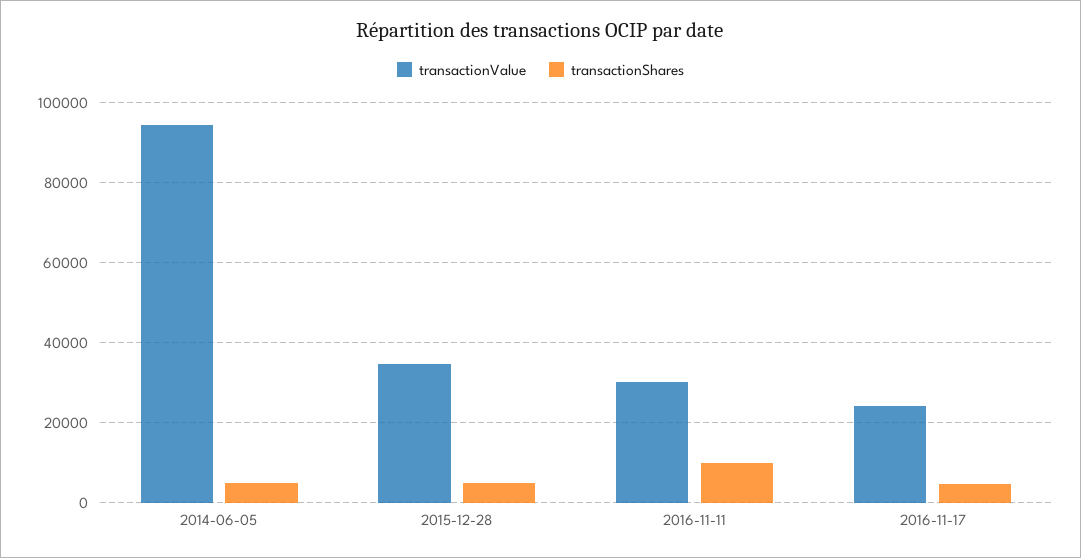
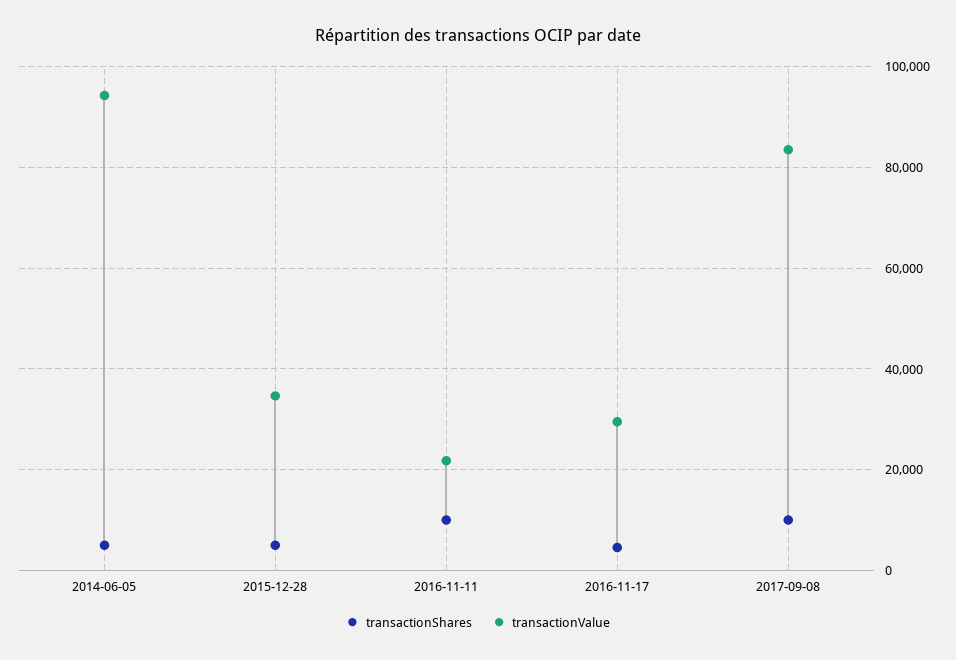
transactionValue, 2016-11-11: 30000 -> 22000
transactionValue, 2016-11-17: 24000 -> 30000
transactionShares, 2017-09-08: none -> 10000
transactionValue, 2017-09-08: none -> 84000

